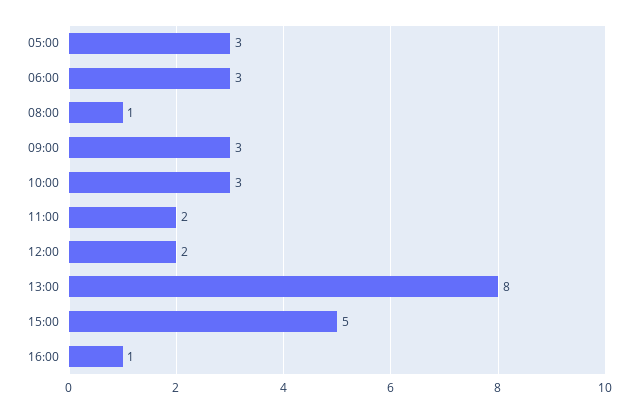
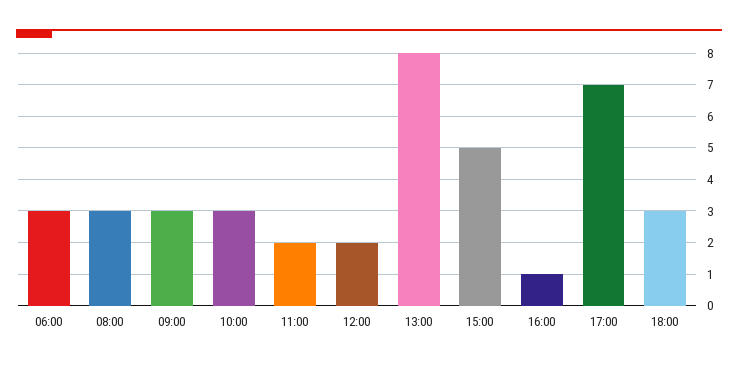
05:00: 3 -> none
08:00: 1 -> 3
17:00: none -> 7
18:00: none -> 3

